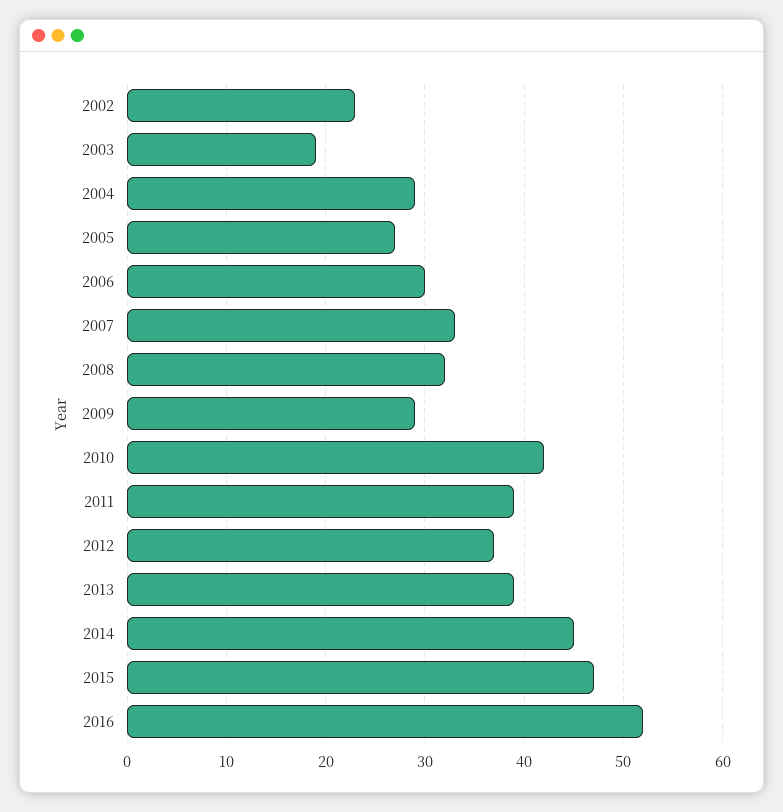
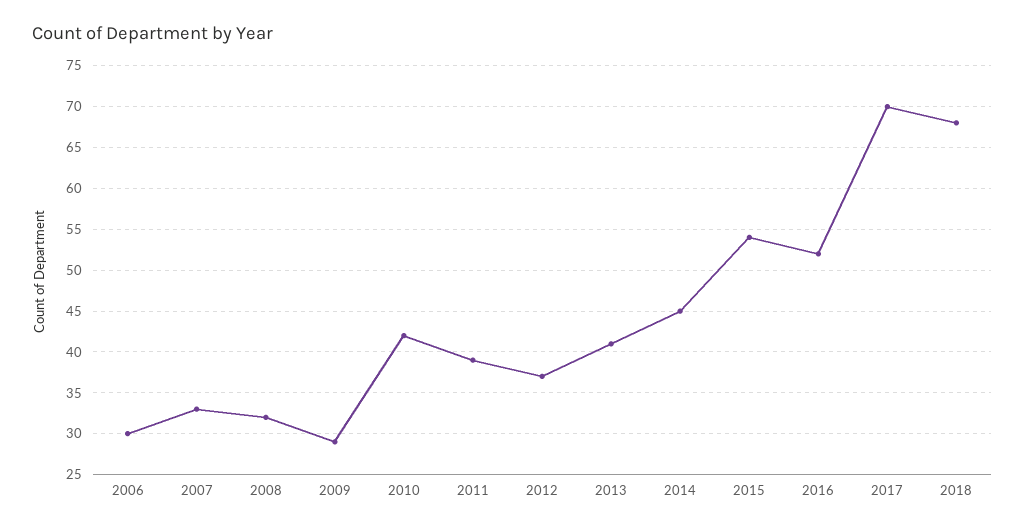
2002: 23 -> none
2003: 19 -> none
2004: 29 -> none
2005: 27 -> none
2013: 39 -> 41
2015: 47 -> 54
2017: none -> 70
2018: none -> 68

